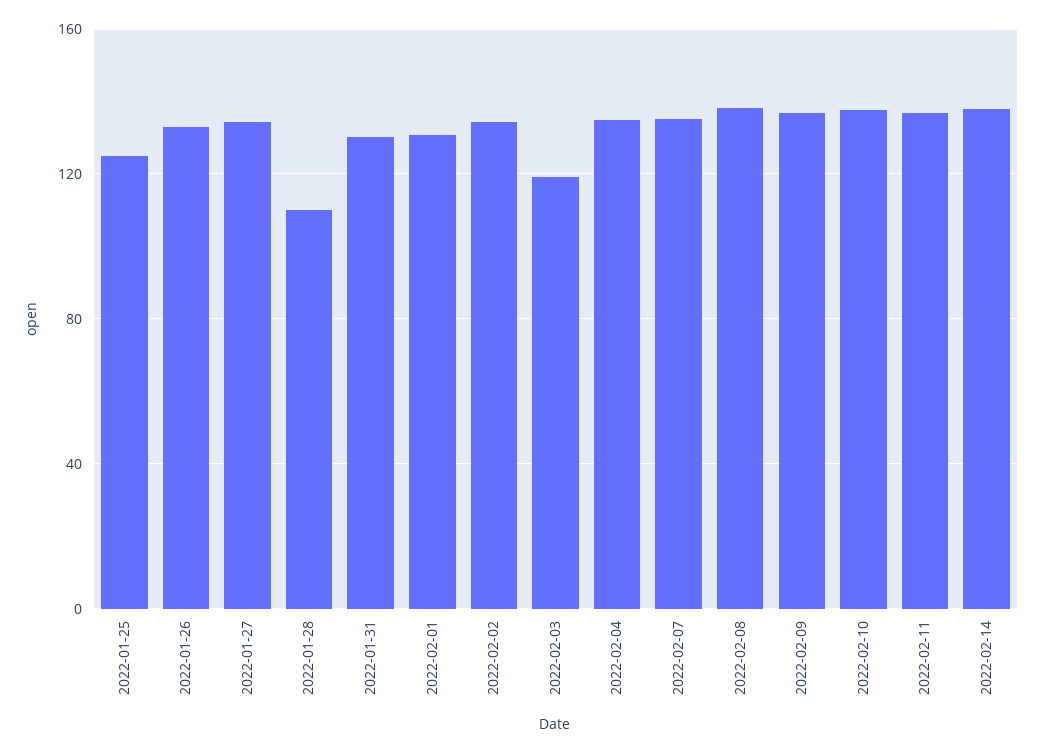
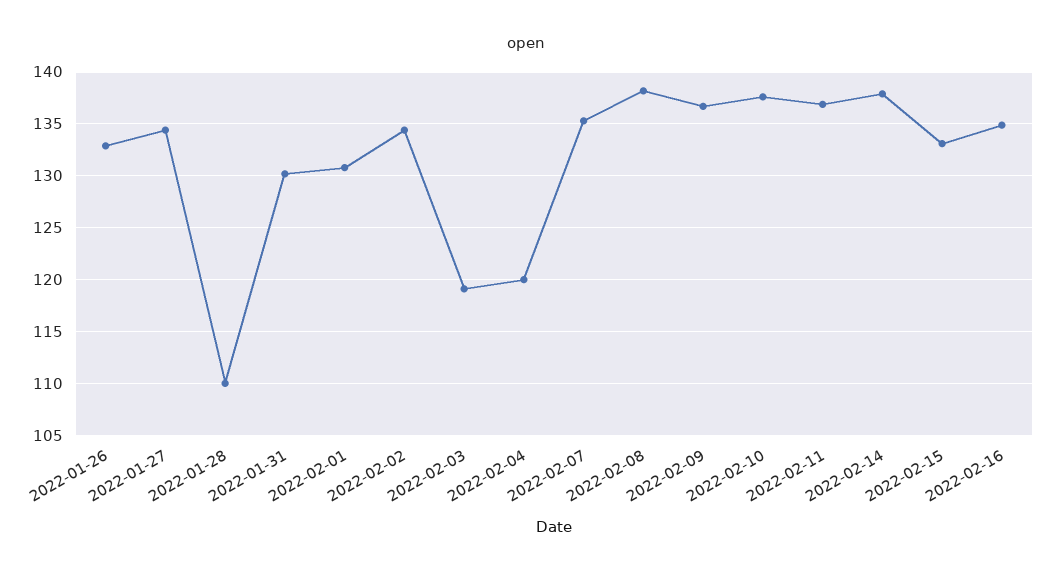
2022-01-25: 125 -> none
2022-02-04: 135 -> 120
2022-02-15: none -> 133
2022-02-16: none -> 135

